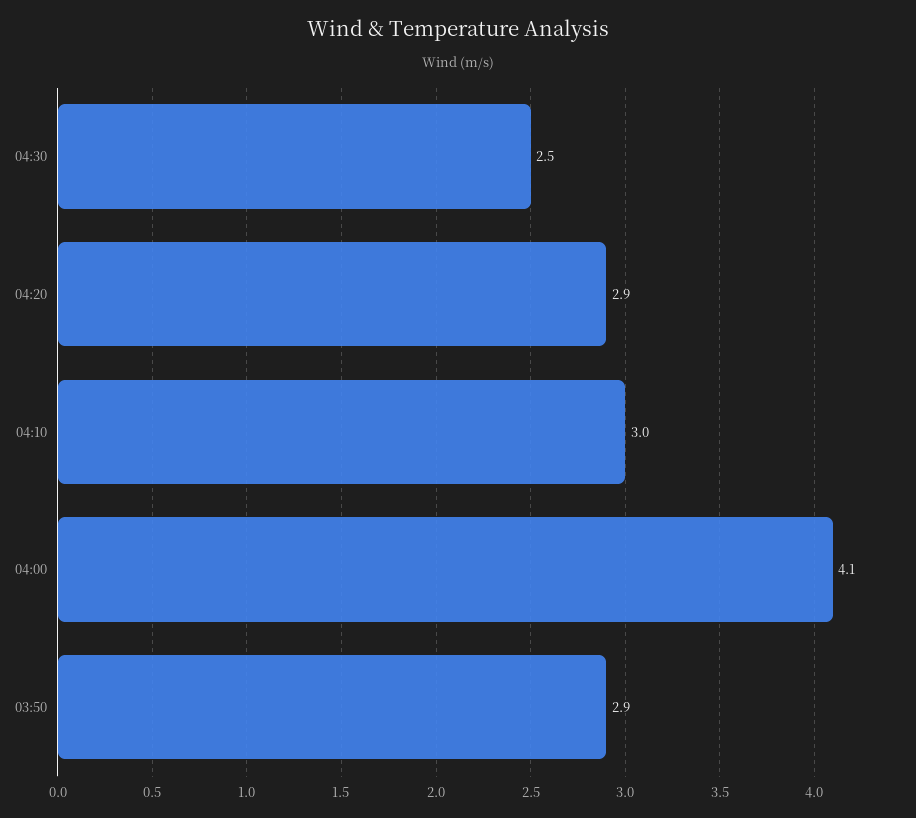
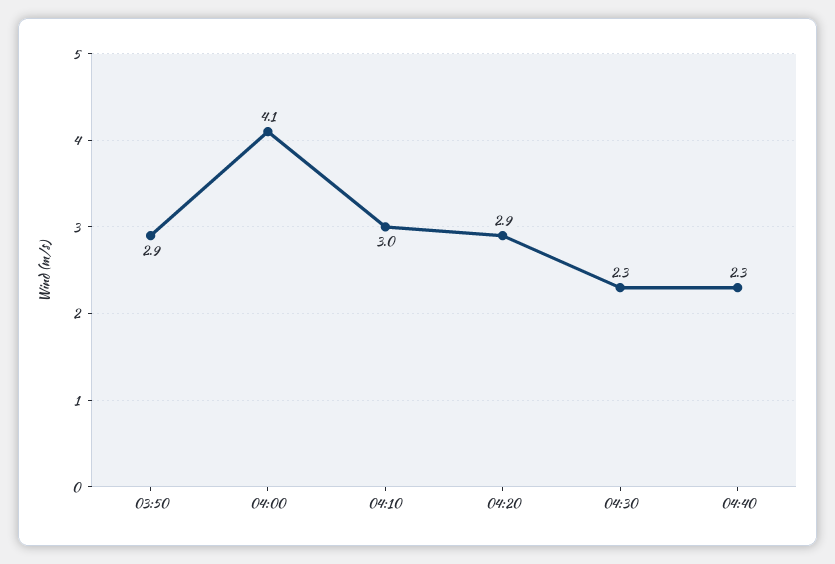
04:30: 2.5 -> 2.3
04:40: none -> 2.3

